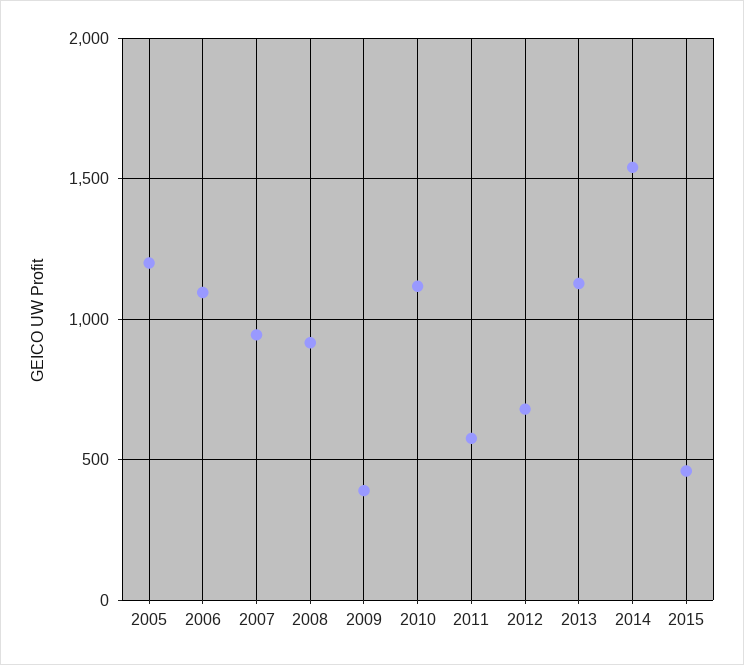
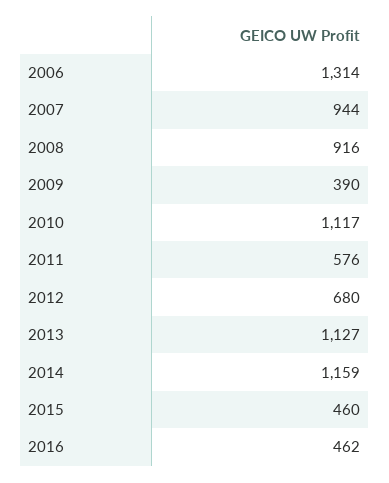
2005: 1200 -> none
2006: 1100 -> 1314
2014: 1550 -> 1159
2016: none -> 462

